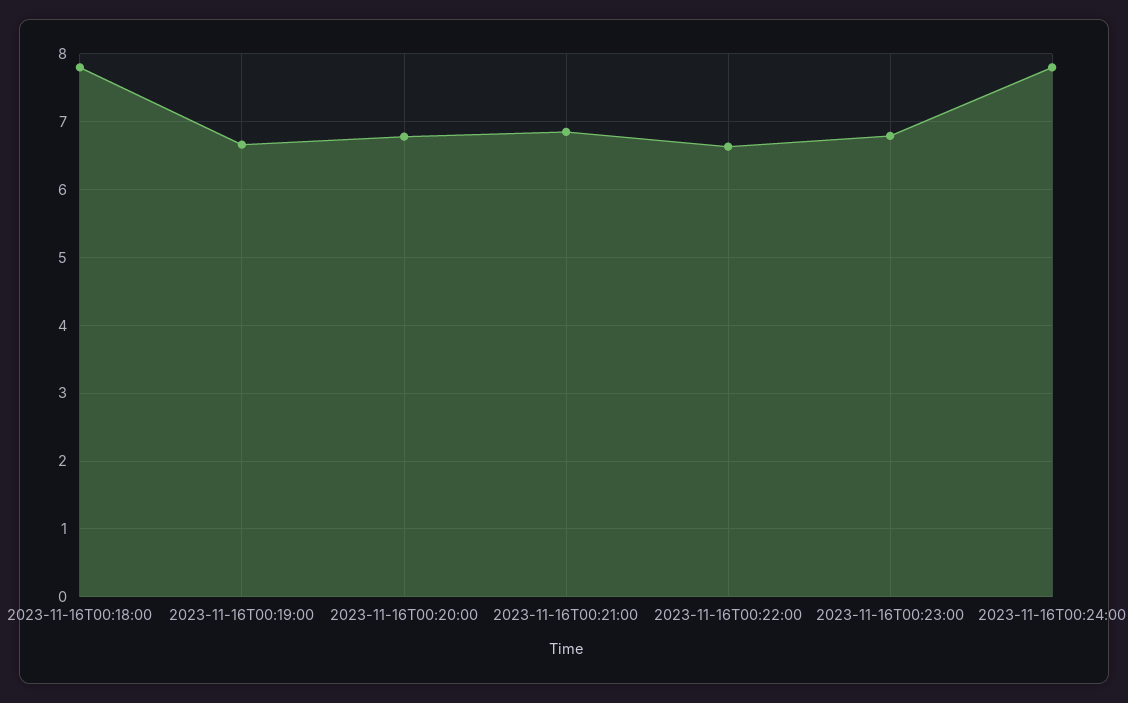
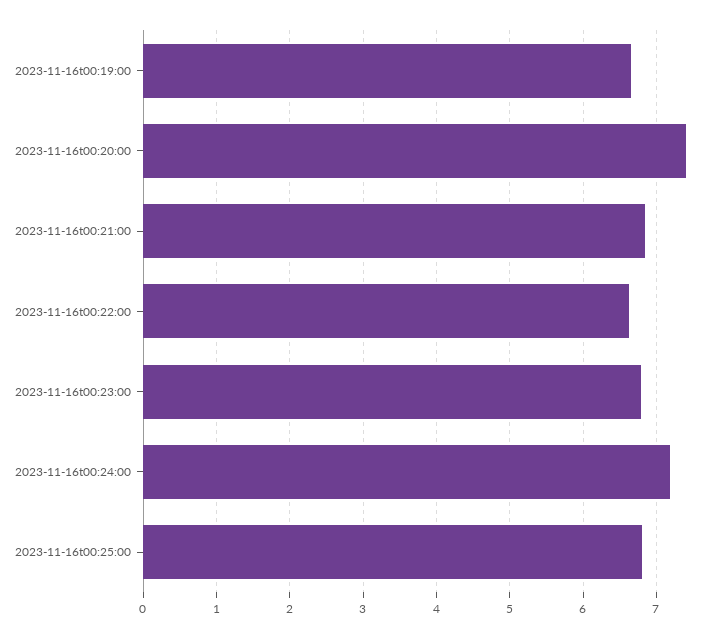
2023-11-16T00:18:00: 7.8 -> none
2023-11-16T00:20:00: 6.8 -> 7.4
2023-11-16T00:24:00: 7.8 -> 7.2
2023-11-16t00:25:00: none -> 6.8

